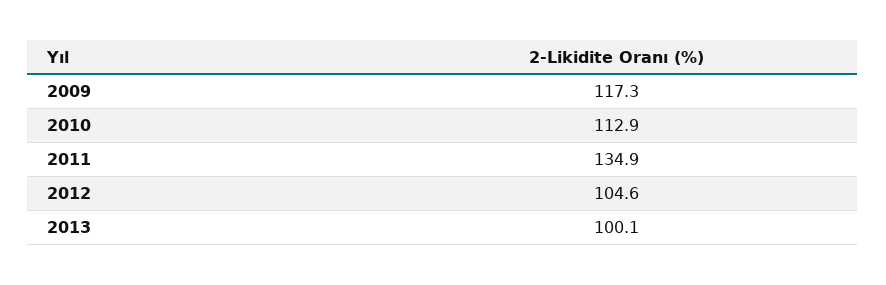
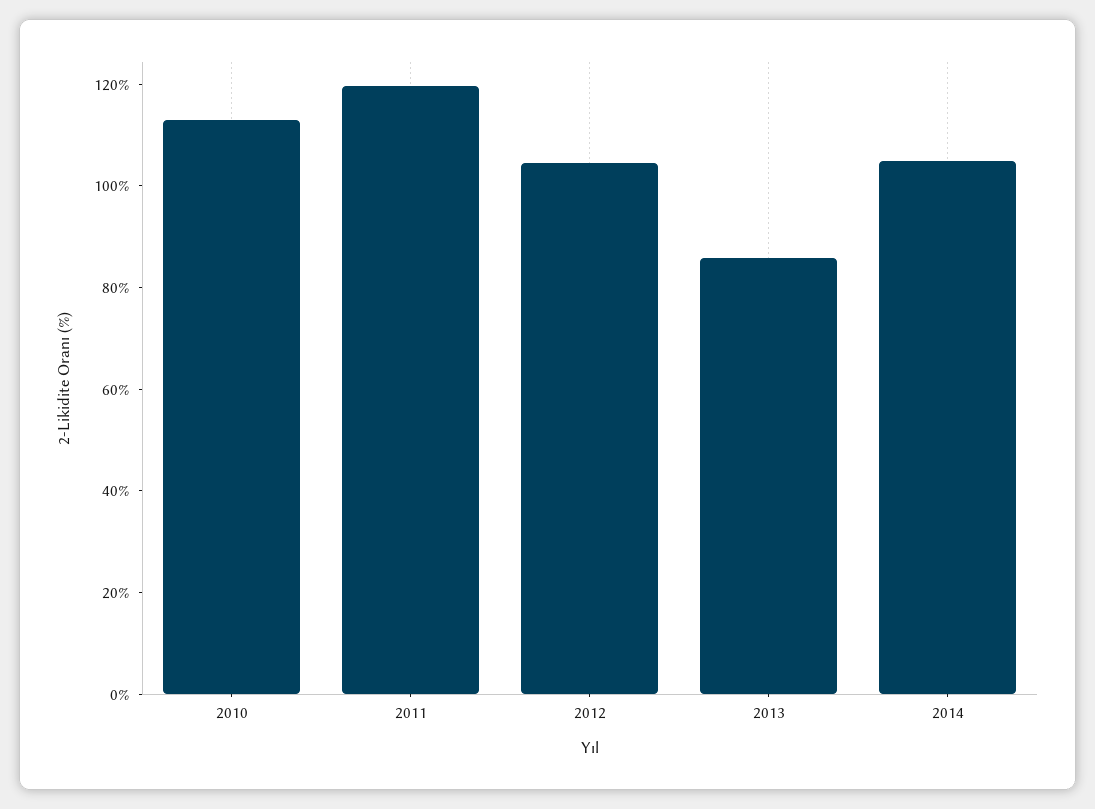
2009: 117.3 -> none
2011: 134.9 -> 120
2013: 100.1 -> 85
2014: none -> 105

